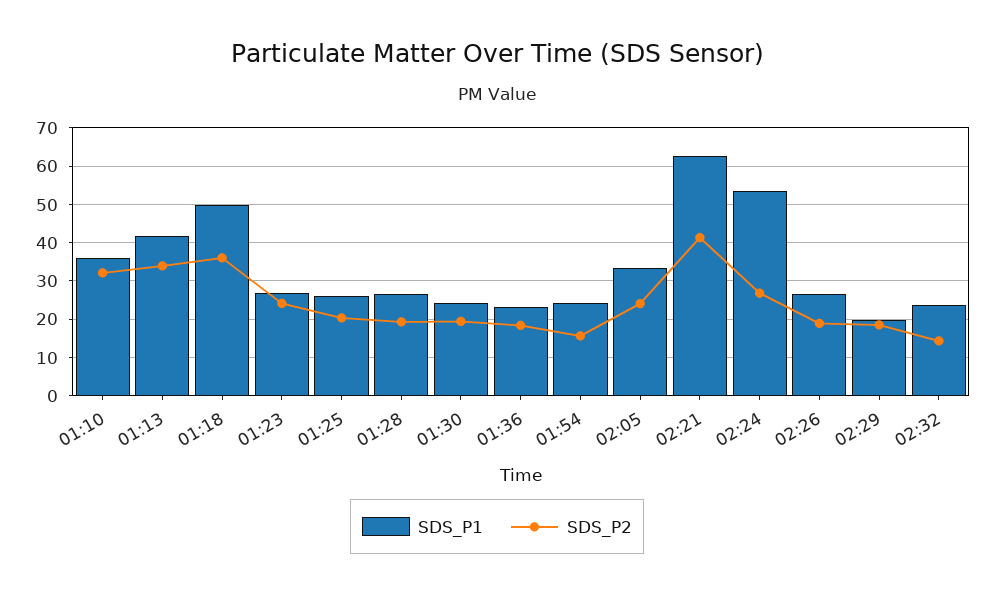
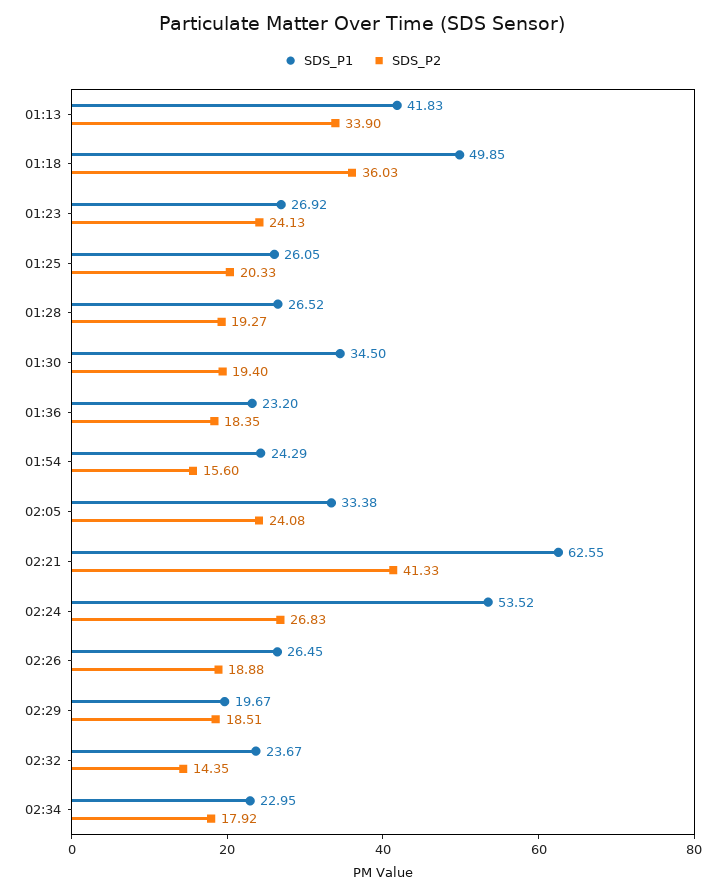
SDS_P1, 01:10: 36 -> none
SDS_P2, 01:10: 32 -> none
SDS_P1, 01:30: 24 -> 34.5
SDS_P1, 02:34: none -> 22.95
SDS_P2, 02:34: none -> 17.92

